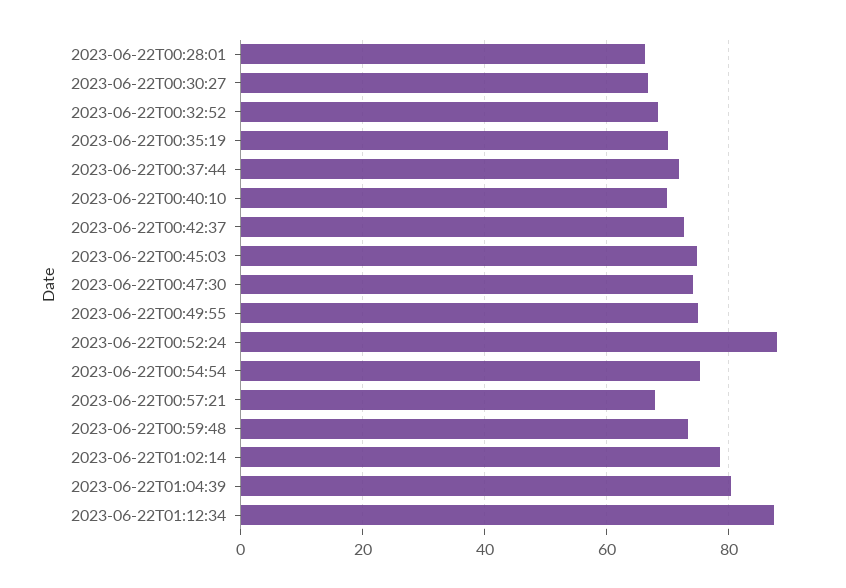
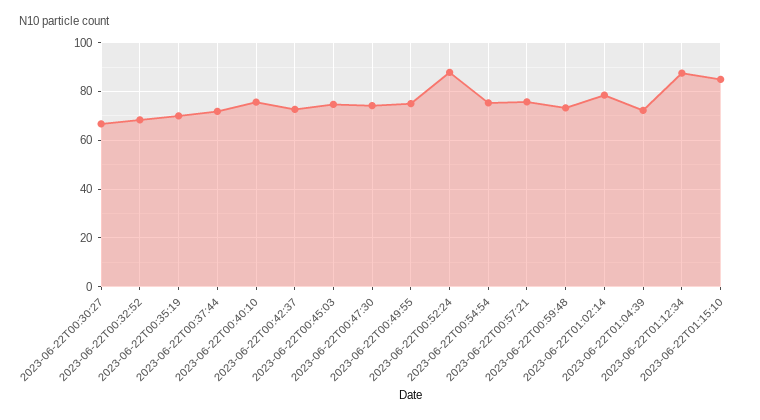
2023-06-22T00:28:01: 66 -> none
2023-06-22T00:40:10: 70 -> 75
2023-06-22T00:57:21: 68 -> 75
2023-06-22T01:04:39: 80 -> 72.5
2023-06-22T01:15:10: none -> 85

